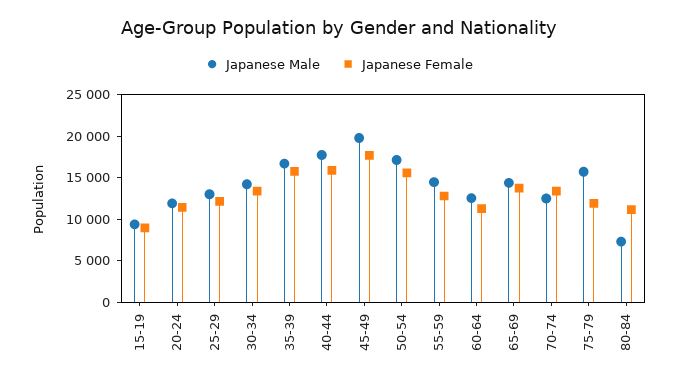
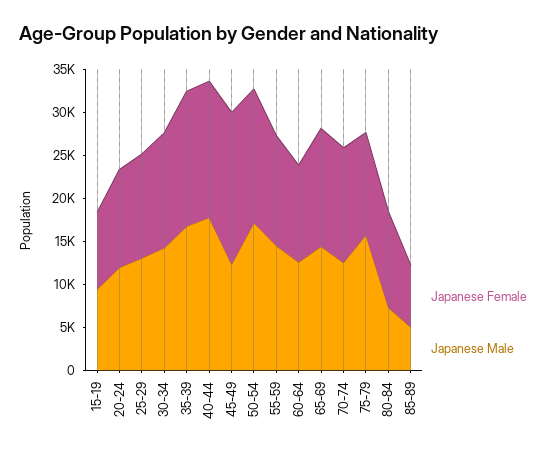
Japanese Male, 45-49: 20000 -> 12000
Japanese Female, 85-89: none -> 7000
Japanese Male, 85-89: none -> 5000

